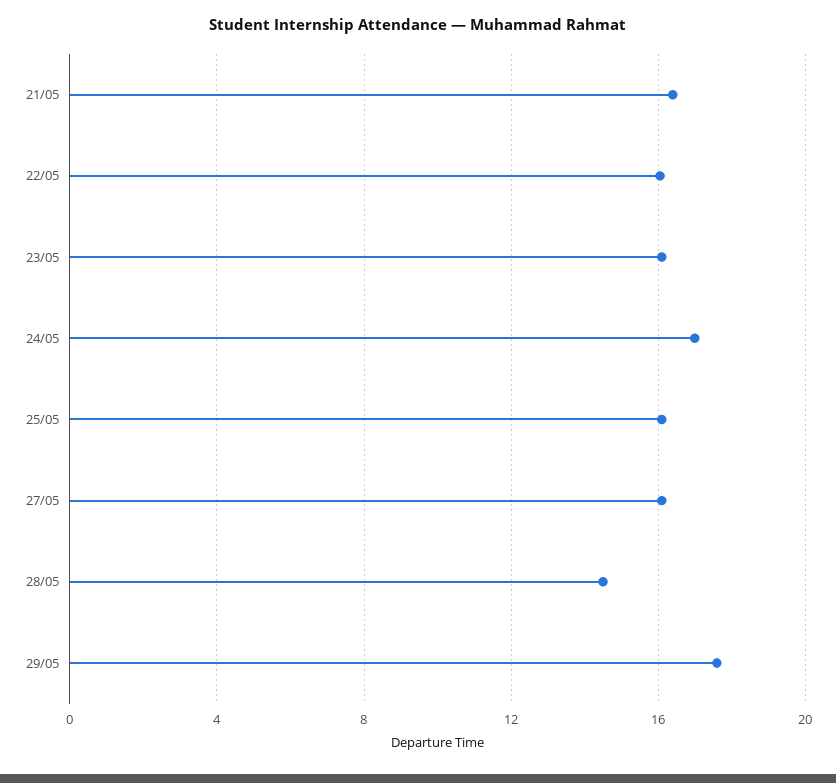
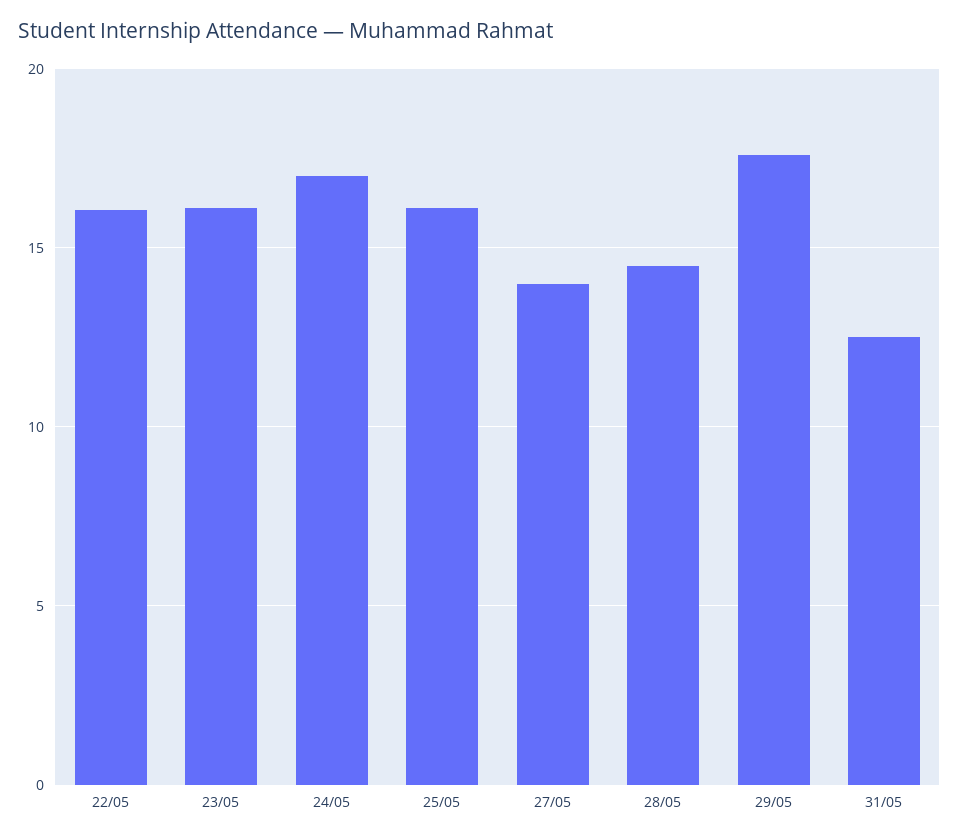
21/05: 16.5 -> none
27/05: 16 -> 14
31/05: none -> 12.5

